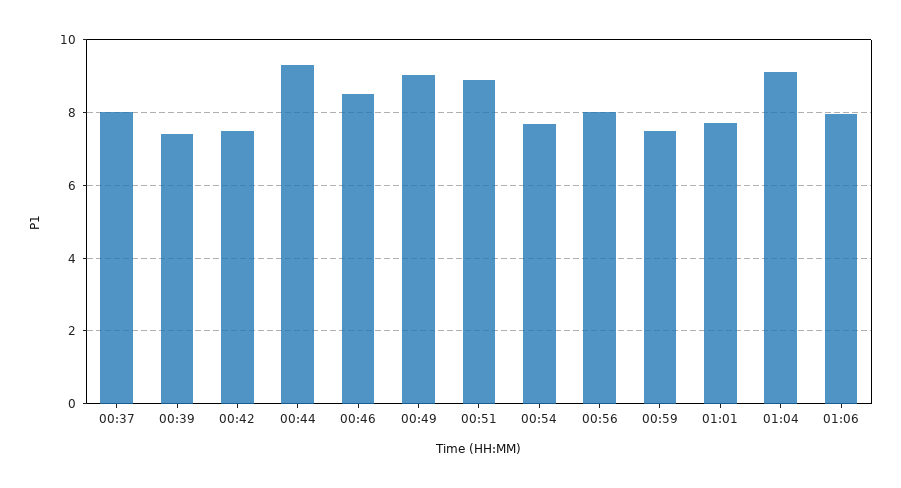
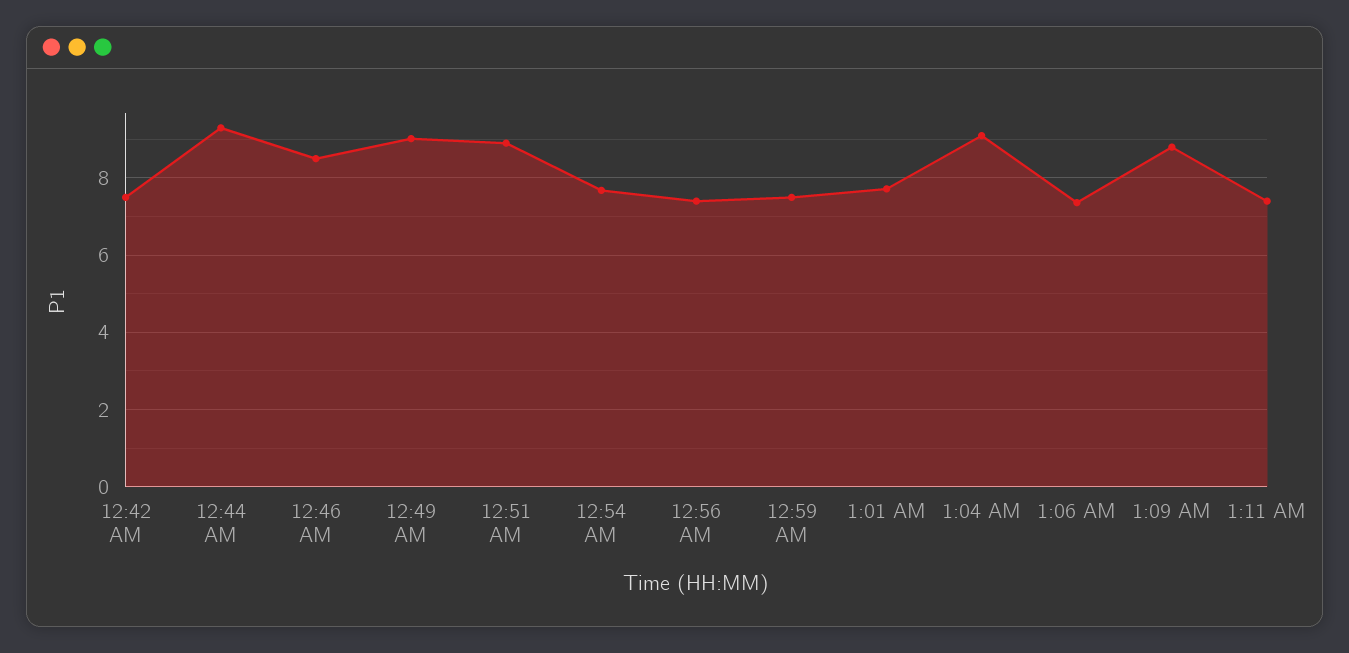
00:37: 8 -> none
00:39: 7.4 -> none
00:56: 8 -> 7.4
01:06: 8 -> 7.4
1:09 AM: none -> 8.8
1:11 AM: none -> 7.4

